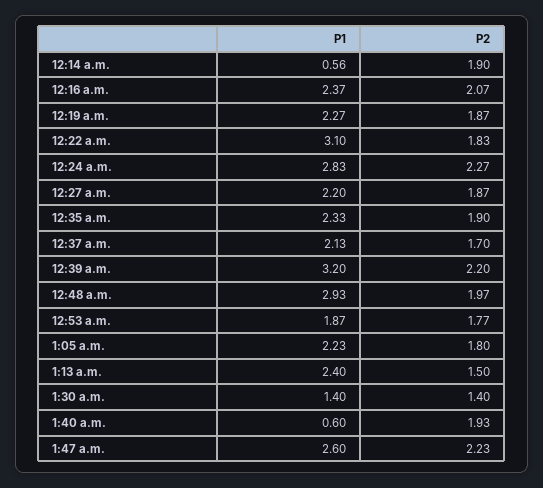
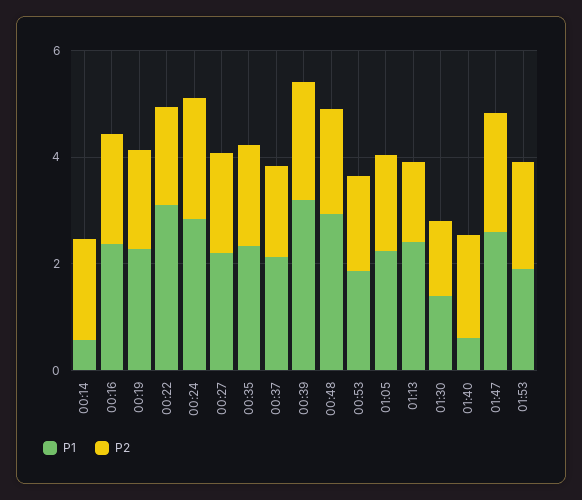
P1, 01:53: none -> 2
P2, 01:53: none -> 2

